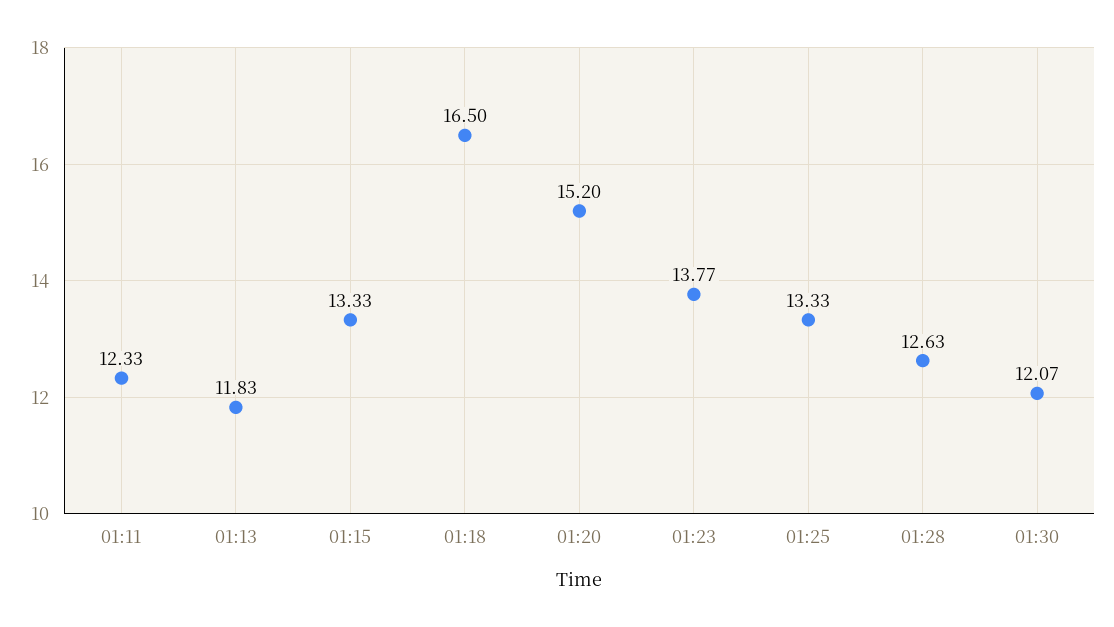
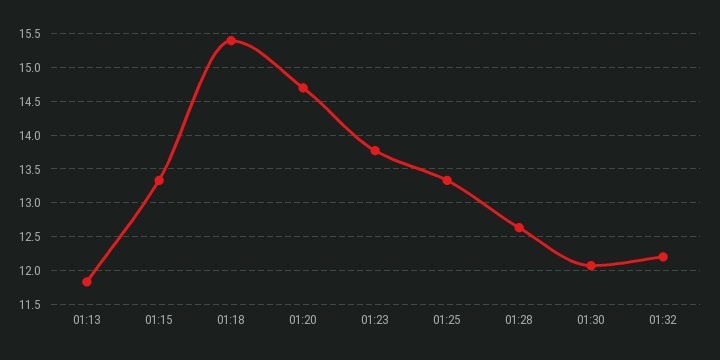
01:11: 12.33 -> none
01:18: 16.5 -> 15.4
01:20: 15.2 -> 14.7
01:32: none -> 12.2

